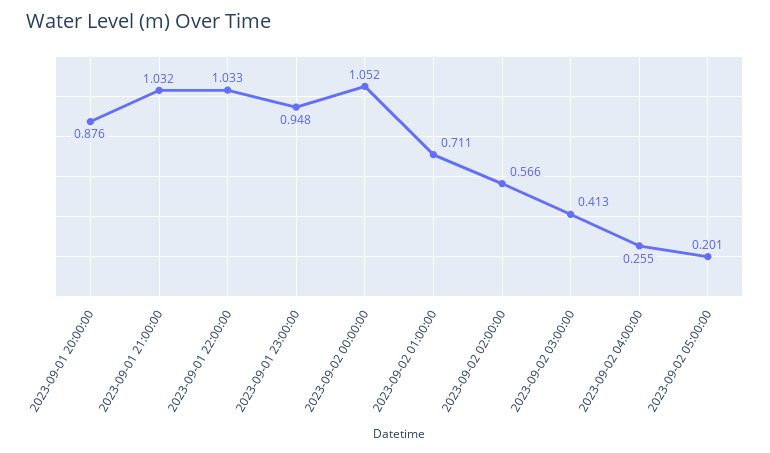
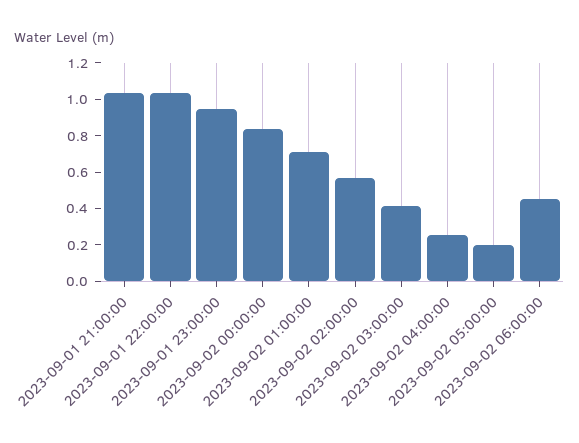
2023-09-01 20:00:00: 0.876 -> none
2023-09-02 00:00:00: 1.052 -> 0.85
2023-09-02 06:00:00: none -> 0.45

